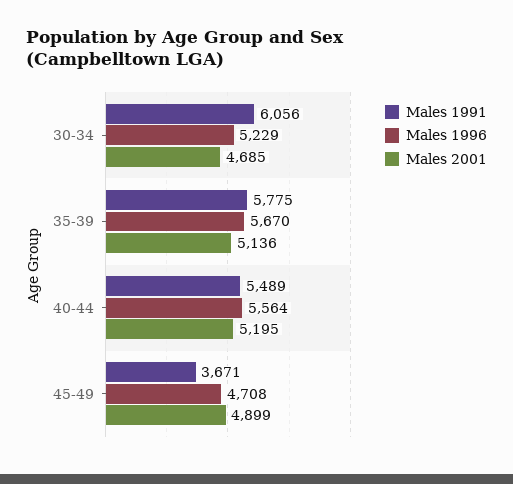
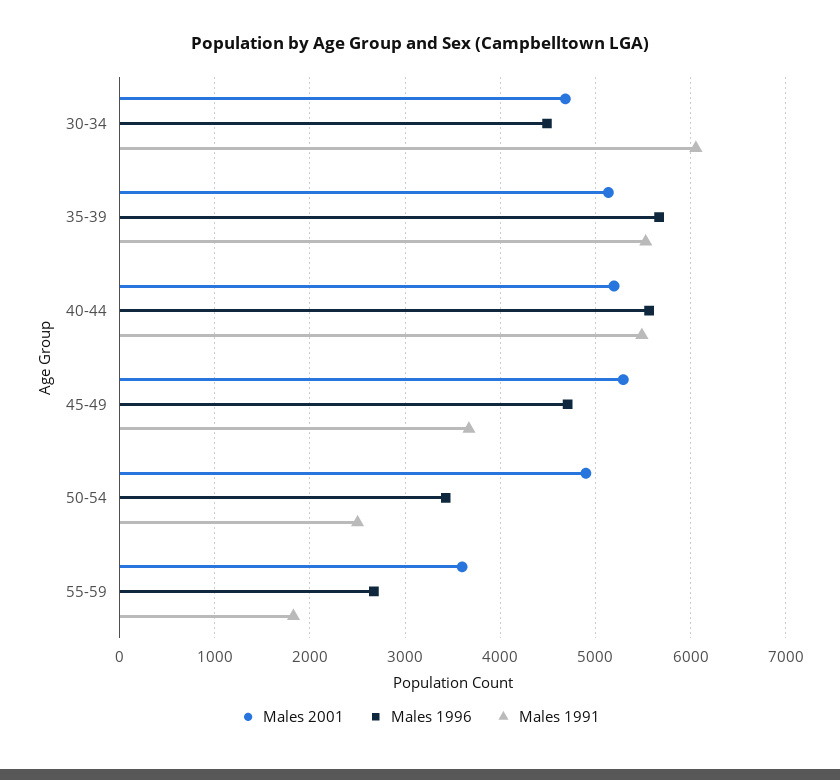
Males 1996, 30-34: 5229 -> 4500
Males 1991, 35-39: 5775 -> 5500
Males 2001, 45-49: 4899 -> 5300
Males 2001, 50-54: none -> 4900
Males 1996, 50-54: none -> 3400
Males 1991, 50-54: none -> 2500
Males 2001, 55-59: none -> 3600
Males 1996, 55-59: none -> 2700
Males 1991, 55-59: none -> 1800

